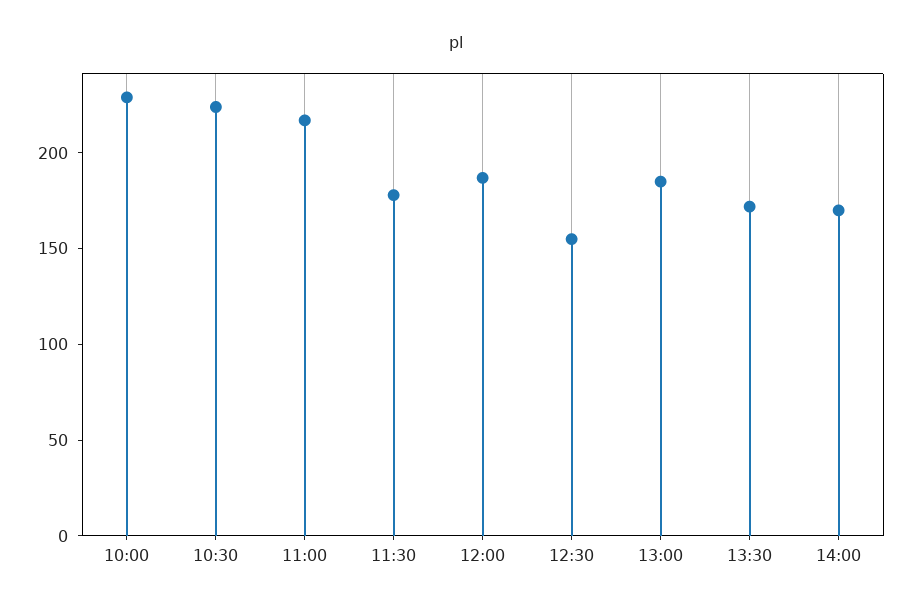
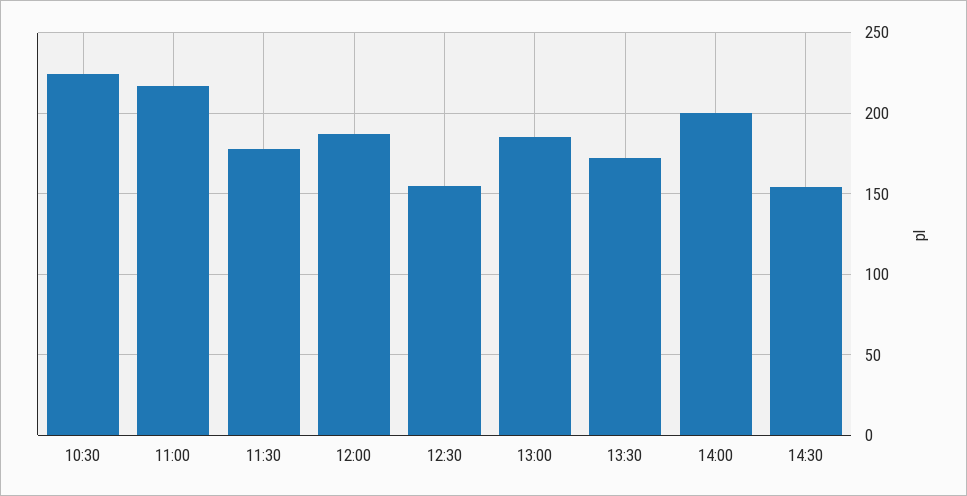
10:00: 230 -> none
14:00: 170 -> 200
14:30: none -> 155

